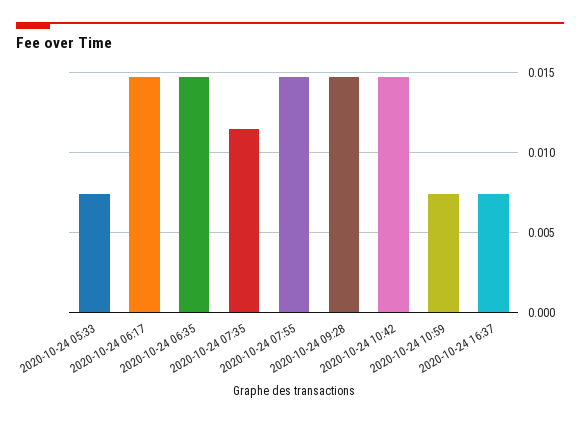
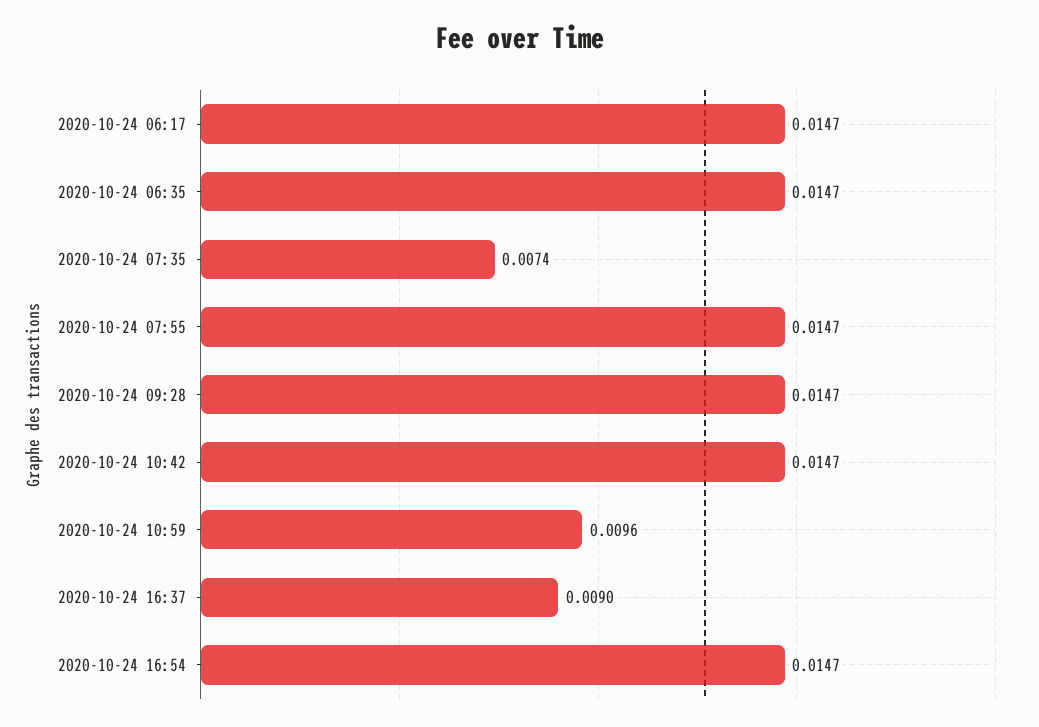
2020-10-24 05:33: 0.0075 -> none
2020-10-24 07:35: 0.0115 -> 0.0074
2020-10-24 10:59: 0.0075 -> 0.0096
2020-10-24 16:37: 0.0075 -> 0.009
2020-10-24 16:54: none -> 0.0147

